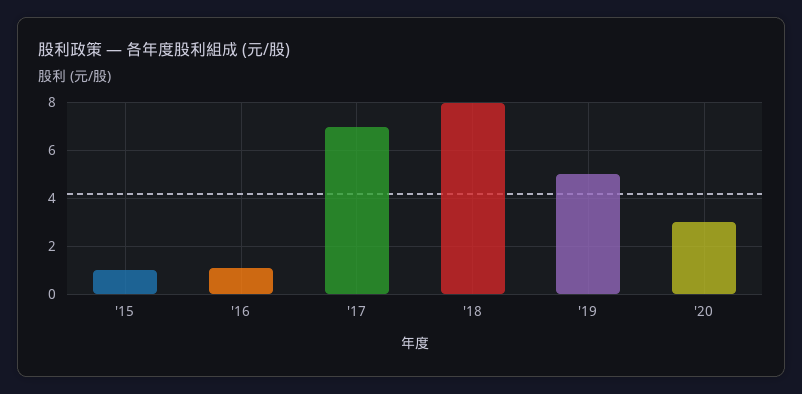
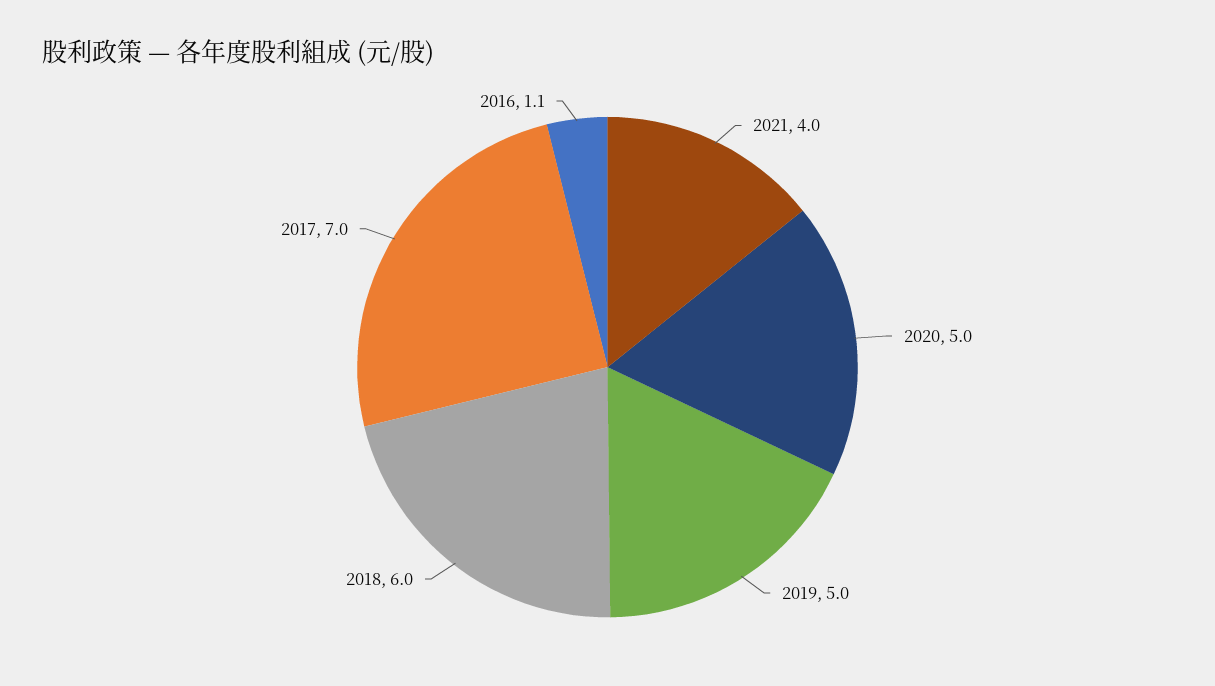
'15: 1 -> none
'18: 8 -> 6
'20: 3 -> 5
2021: none -> 4

